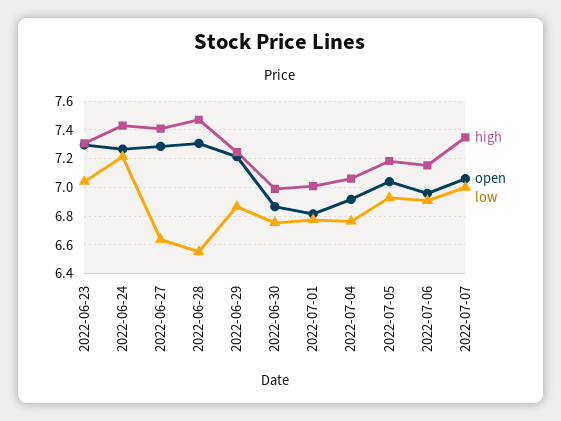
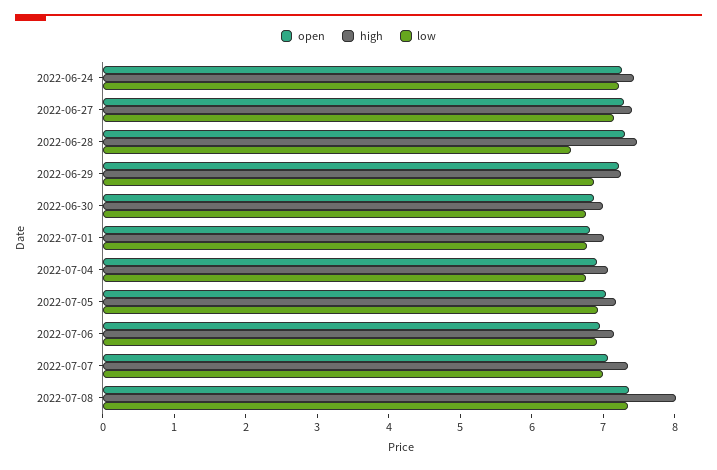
high, 2022-06-23: 7.3 -> none
open, 2022-06-23: 7.3 -> none
low, 2022-06-23: 7.05 -> none
low, 2022-06-27: 6.65 -> 7.2
open, 2022-07-08: none -> 7.4
high, 2022-07-08: none -> 8
low, 2022-07-08: none -> 7.4

